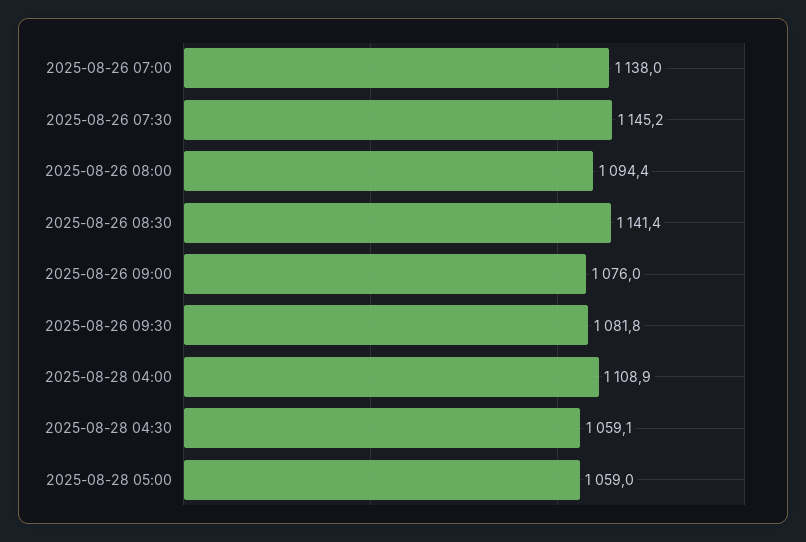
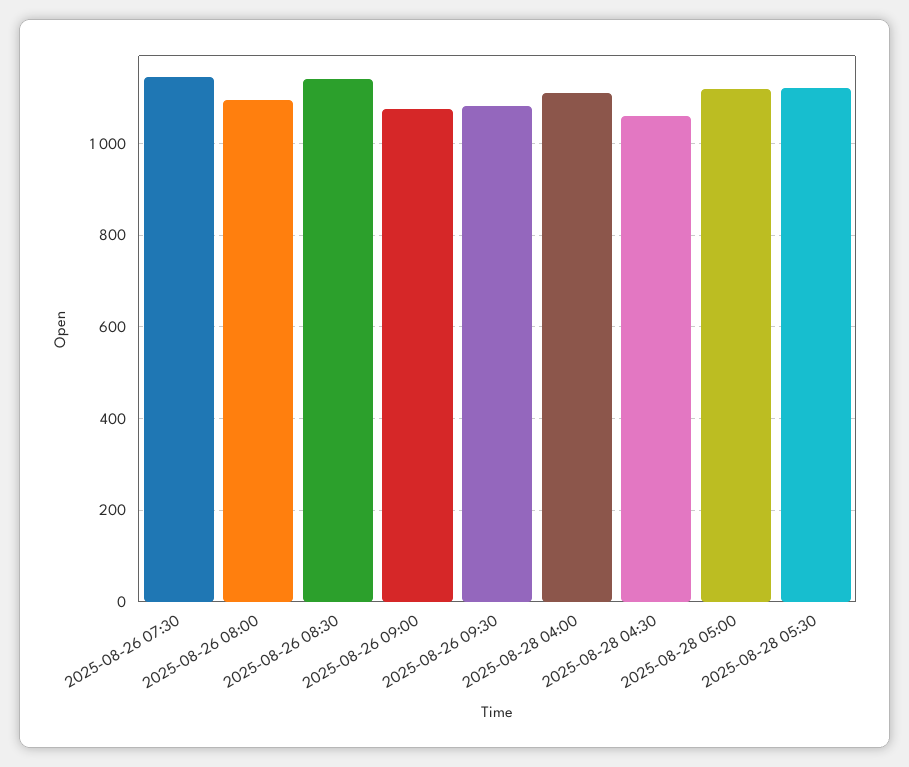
2025-08-26 07:00: 1138 -> none
2025-08-28 05:00: 1059 -> 1120
2025-08-28 05:30: none -> 1120

